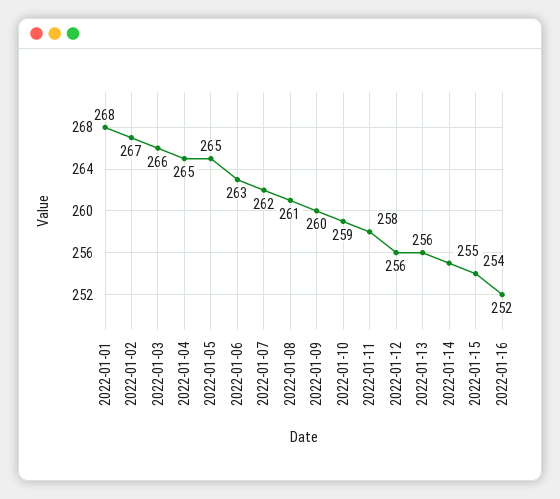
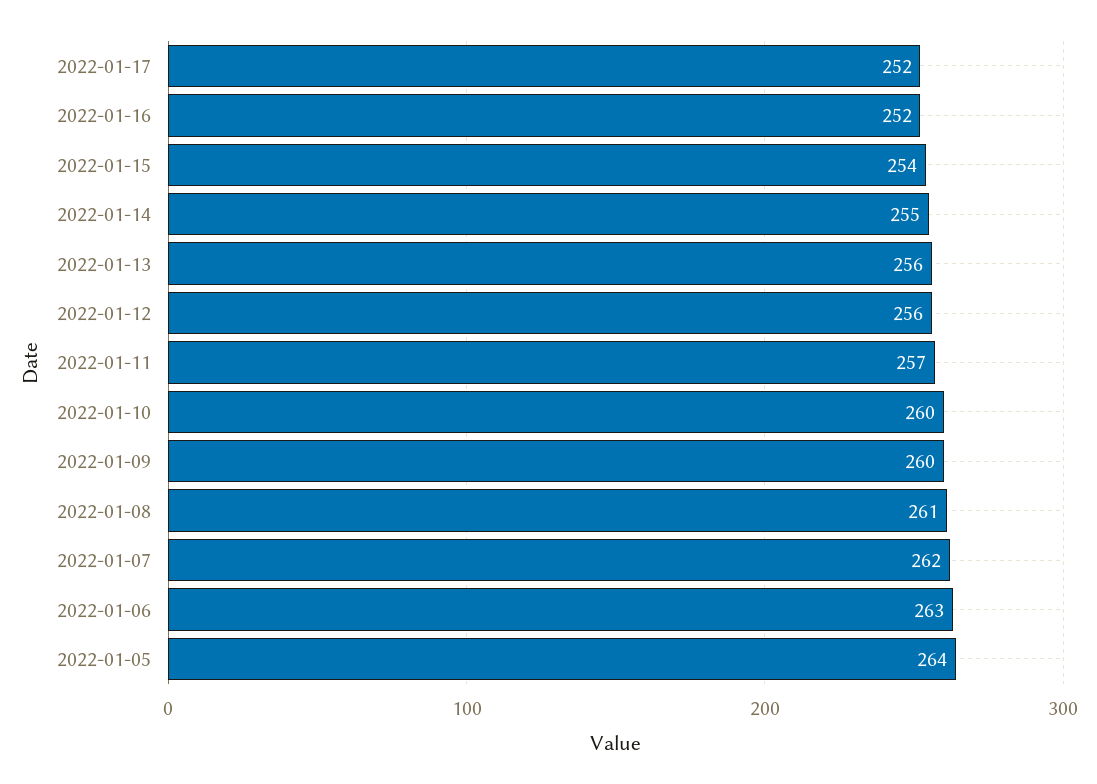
2022-01-01: 268 -> none
2022-01-02: 267 -> none
2022-01-03: 266 -> none
2022-01-04: 265 -> none
2022-01-05: 265 -> 264
2022-01-10: 259 -> 260
2022-01-11: 258 -> 257
2022-01-17: none -> 252

